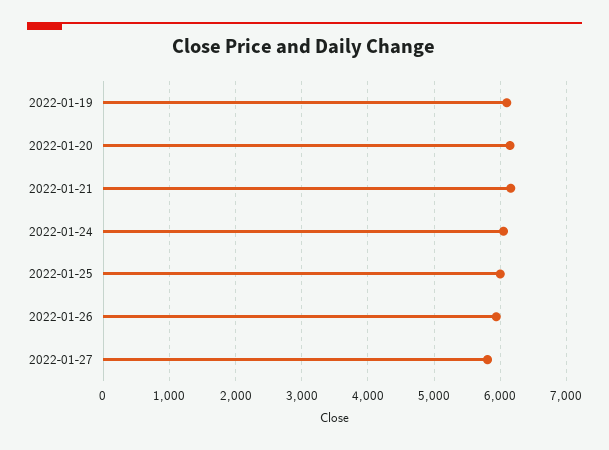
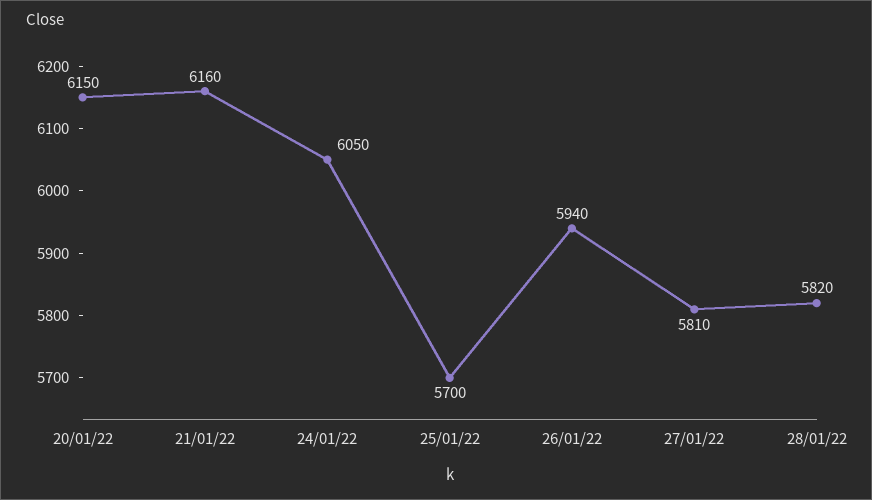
2022-01-19: 6100 -> none
2022-01-25: 6000 -> 5700
28/01/22: none -> 5820

